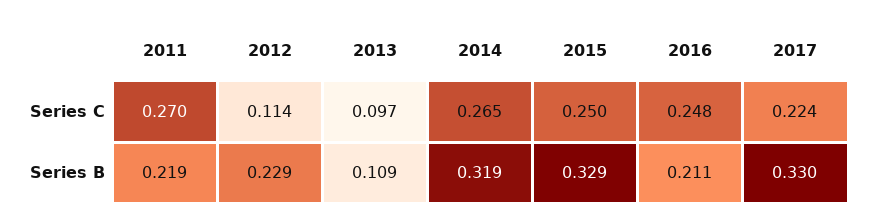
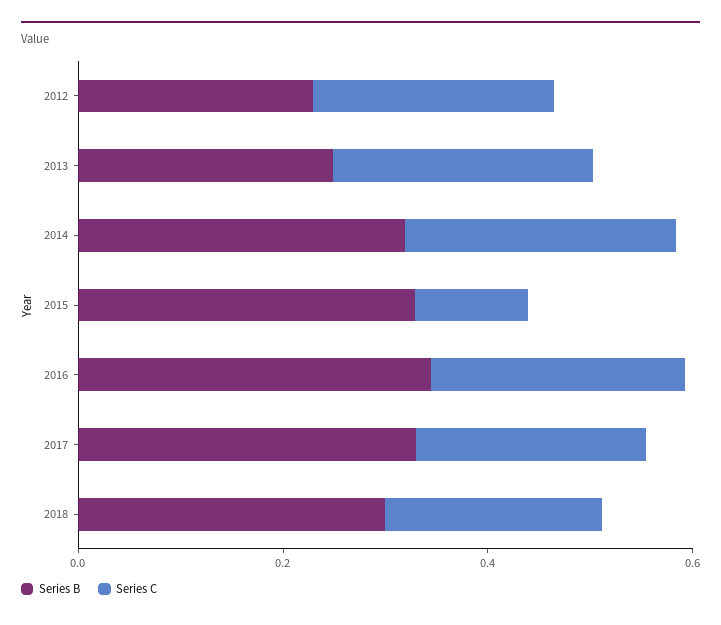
Series C, 2011: 0.27 -> none
Series C, 2012: 0.114 -> 0.25
Series C, 2013: 0.097 -> 0.25
Series C, 2015: 0.25 -> 0.1
Series B, 2011: 0.219 -> none
Series B, 2013: 0.109 -> 0.25
Series B, 2016: 0.211 -> 0.35
Series B, 2018: none -> 0.3
Series C, 2018: none -> 0.2

